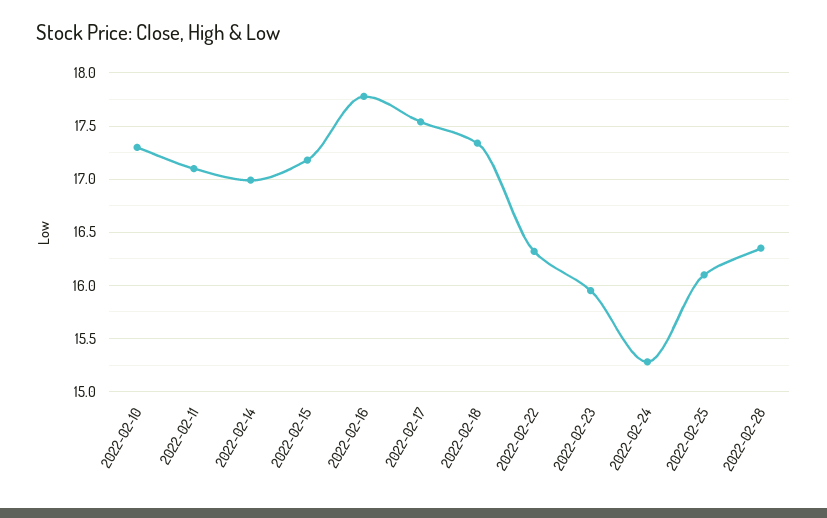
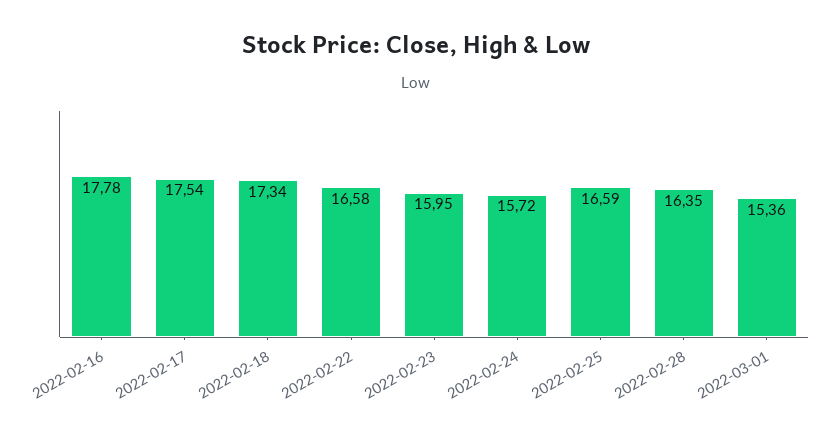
2022-02-10: 17.3 -> none
2022-02-11: 17.1 -> none
2022-02-14: 17 -> none
2022-02-15: 17.2 -> none
2022-02-22: 16.3 -> 16.58
2022-02-24: 15.3 -> 15.72
2022-02-25: 16.1 -> 16.59
2022-03-01: none -> 15.36

